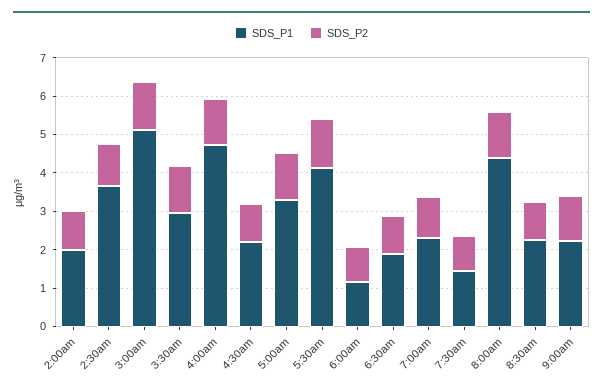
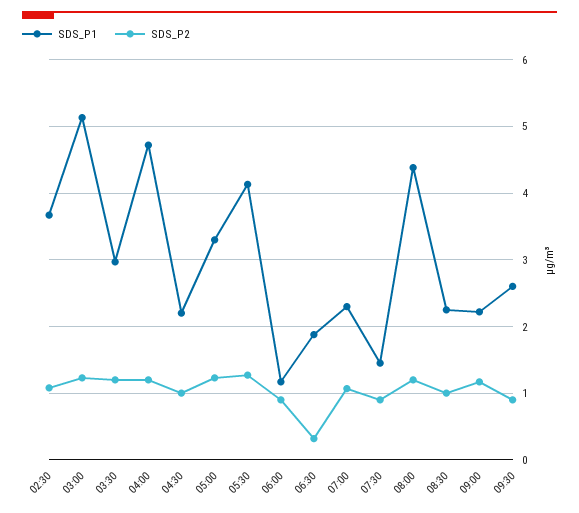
SDS_P1, 2:00am: 2 -> none
SDS_P2, 2:00am: 1 -> none
SDS_P2, 6:30am: 1 -> 0.3
SDS_P1, 09:30: none -> 2.6
SDS_P2, 09:30: none -> 0.9

